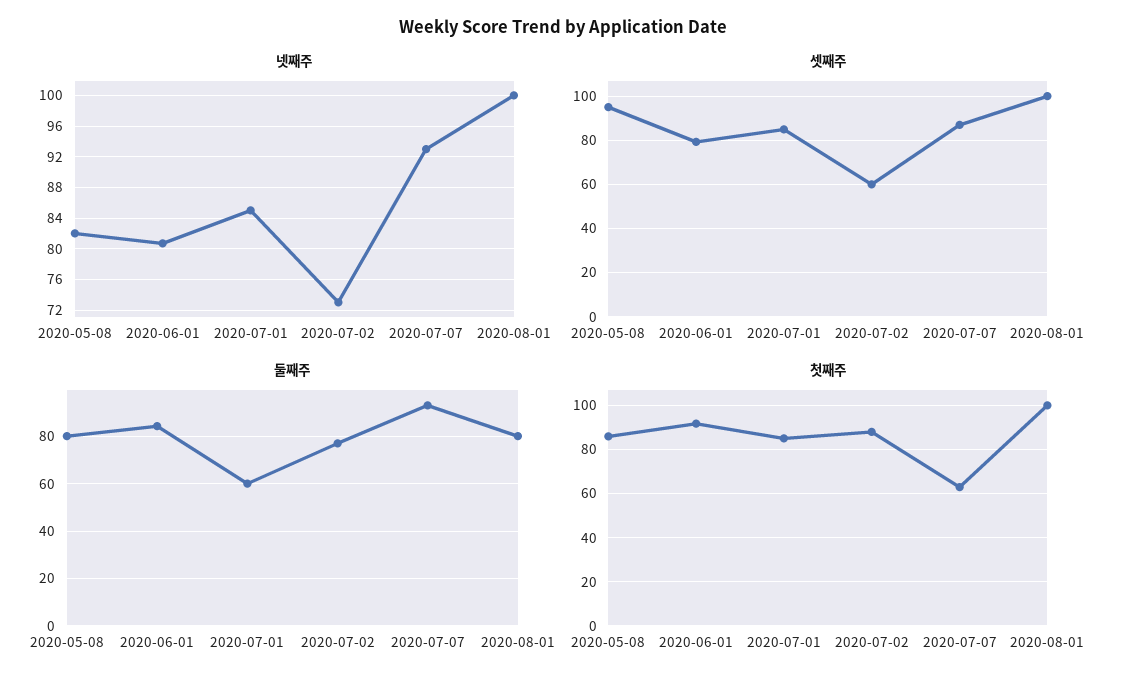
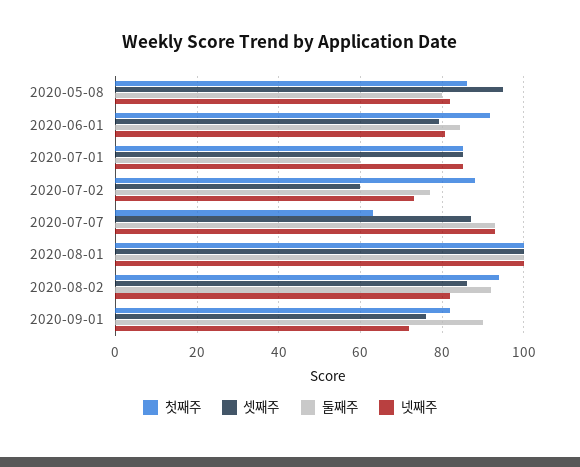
둘째주, 2020-08-01: 80 -> 100
첫째주, 2020-08-02: none -> 94
셋째주, 2020-08-02: none -> 86
둘째주, 2020-08-02: none -> 92
넷째주, 2020-08-02: none -> 82
첫째주, 2020-09-01: none -> 82
셋째주, 2020-09-01: none -> 76
둘째주, 2020-09-01: none -> 90
넷째주, 2020-09-01: none -> 72

